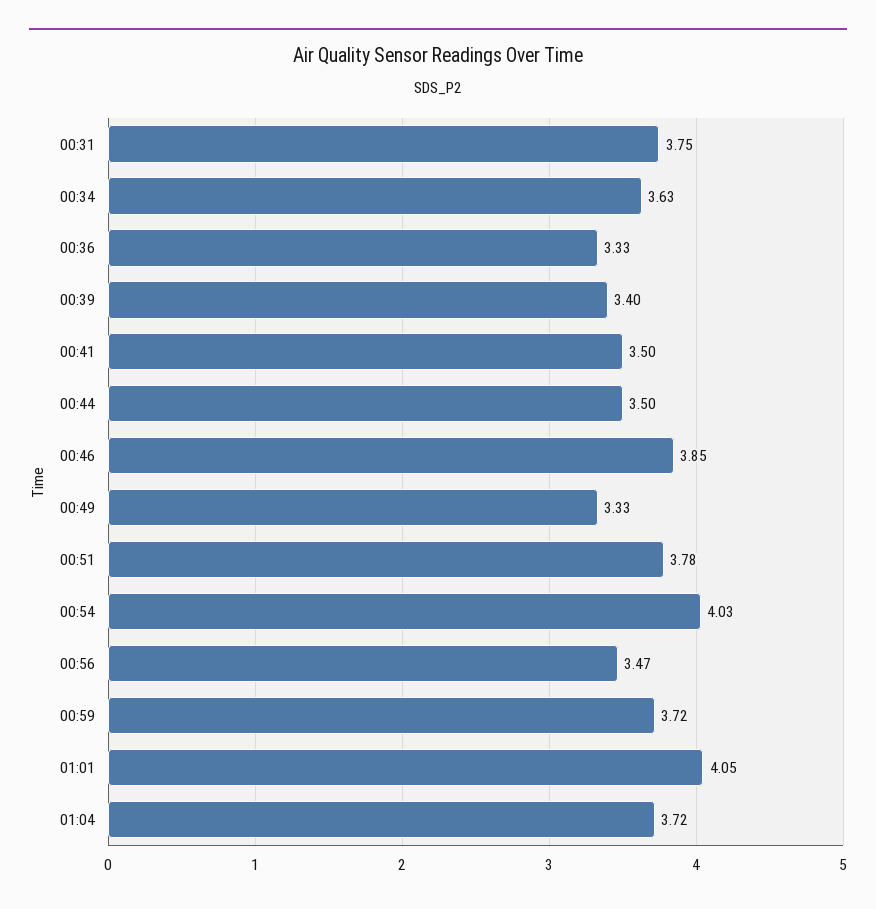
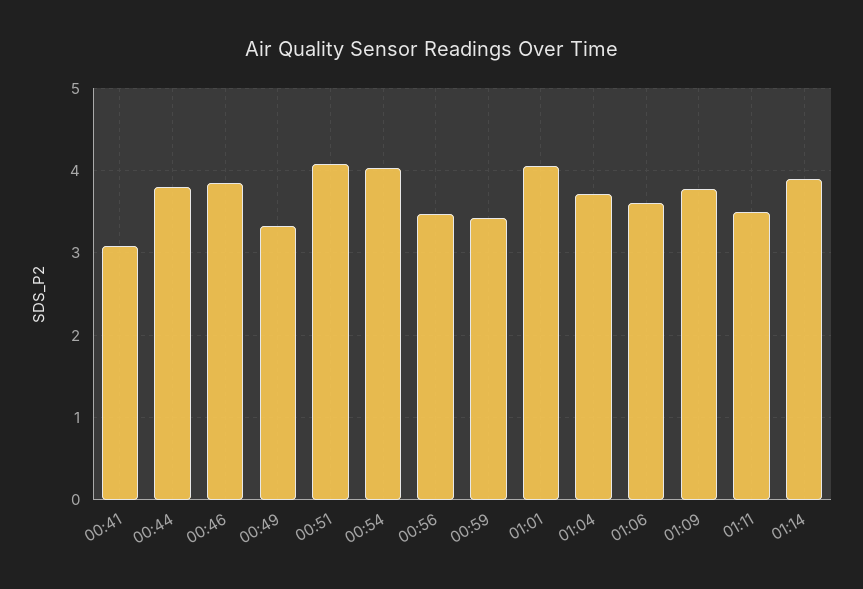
00:31: 3.75 -> none
00:34: 3.63 -> none
00:36: 3.33 -> none
00:39: 3.4 -> none
00:41: 3.5 -> 3.1
00:44: 3.5 -> 3.8
00:51: 3.78 -> 4.1
00:59: 3.72 -> 3.4
01:06: none -> 3.6
01:09: none -> 3.8
01:11: none -> 3.5
01:14: none -> 3.9

